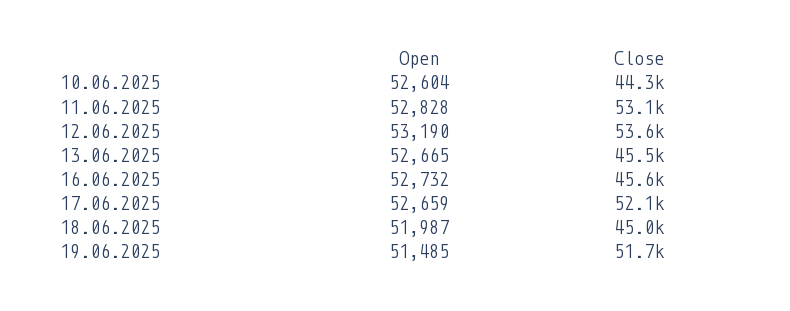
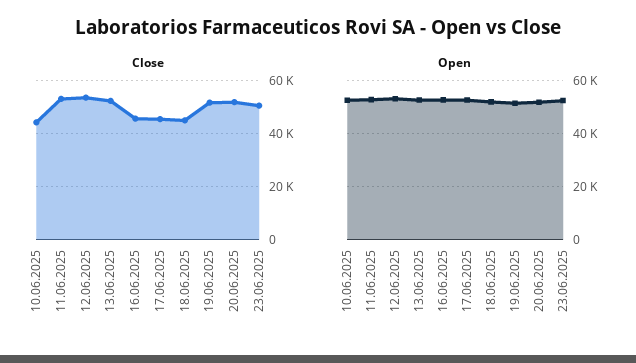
Close, 13.06.2025: 45500 -> 52500
Close, 17.06.2025: 52100 -> 45000
Close, 20.06.2025: none -> 52500
Close, 23.06.2025: none -> 50000
Open, 20.06.2025: none -> 52500
Open, 23.06.2025: none -> 52500

